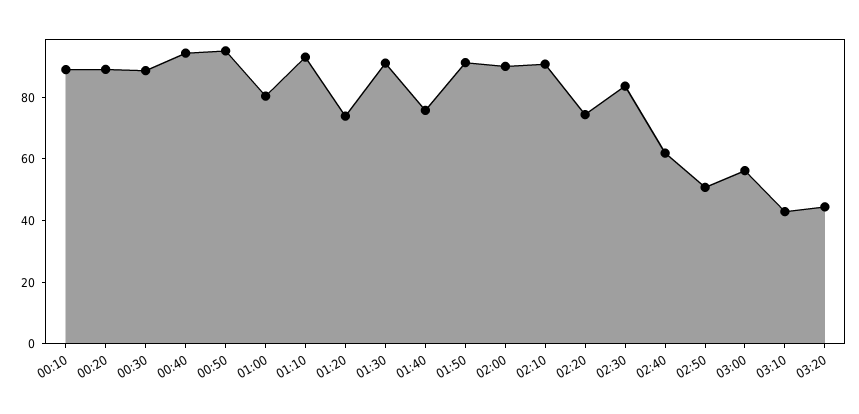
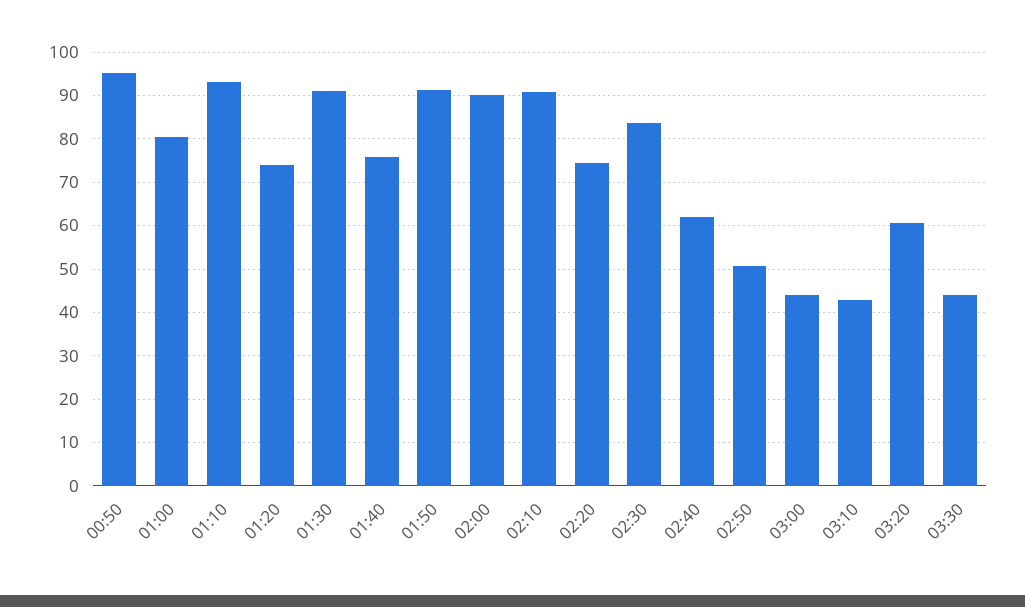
00:10: 90 -> none
00:20: 90 -> none
00:30: 90 -> none
00:40: 95 -> none
03:00: 55 -> 44
03:20: 45 -> 60
03:30: none -> 44

